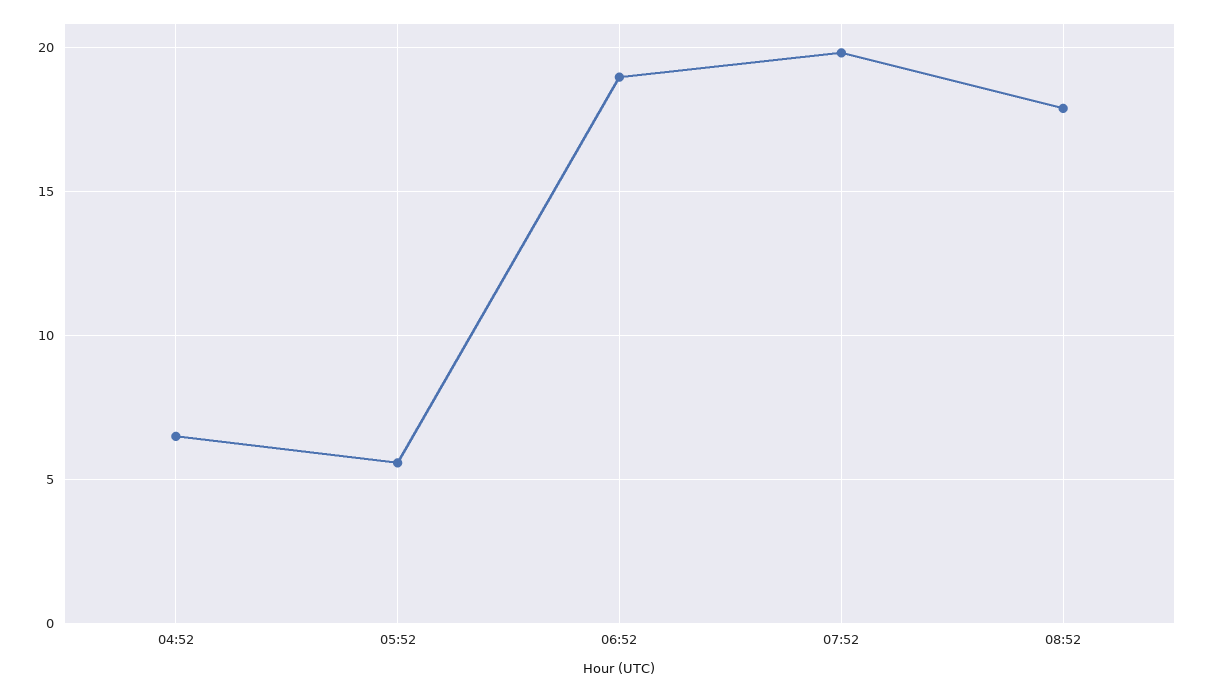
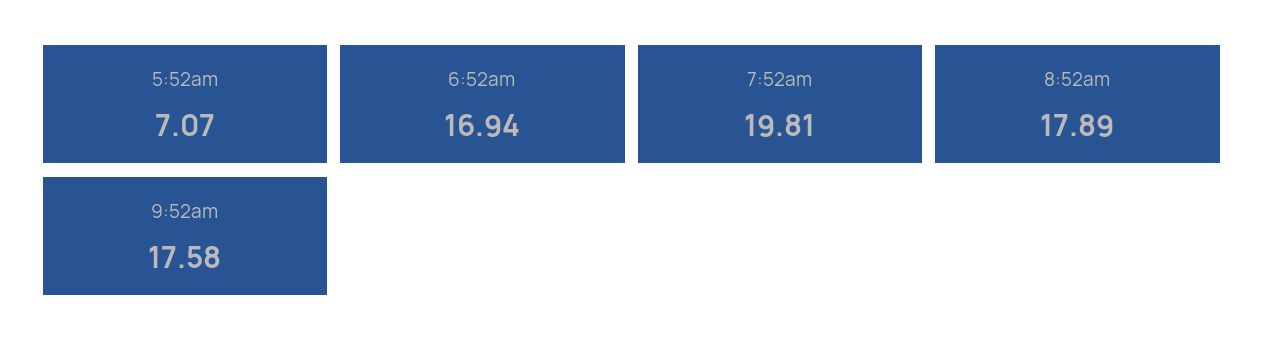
04:52: 6.5 -> none
05:52: 5.5 -> 7.07
06:52: 19 -> 16.94
9:52am: none -> 17.58

